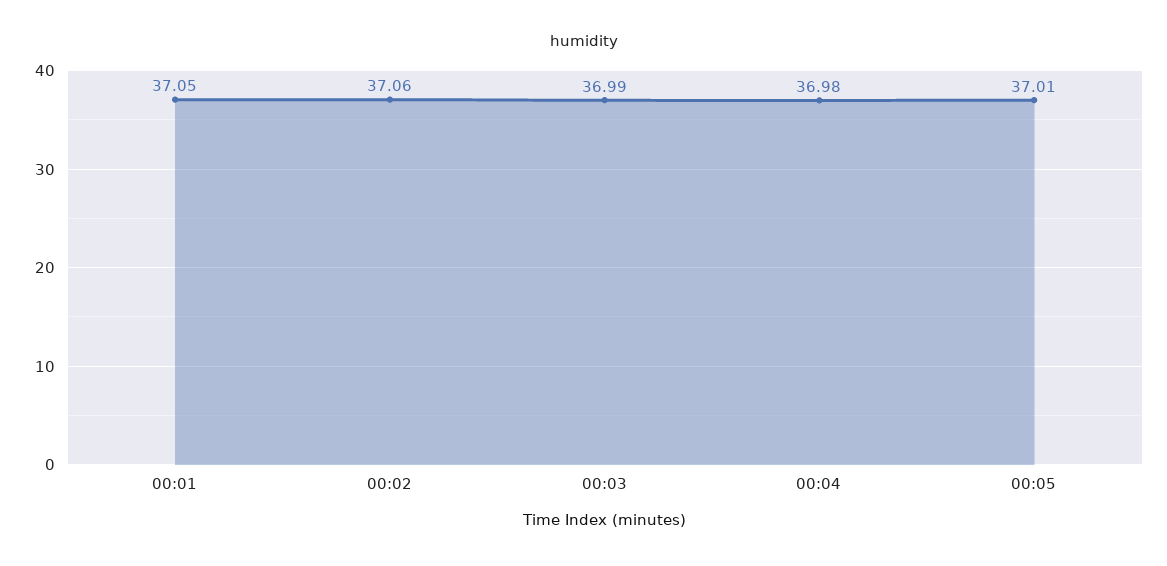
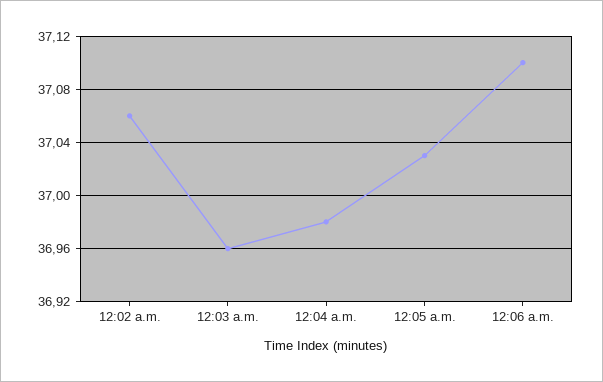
00:01: 37.05 -> none
00:03: 36.99 -> 36.96
00:05: 37.01 -> 37.03
12:06 a.m.: none -> 37.1

